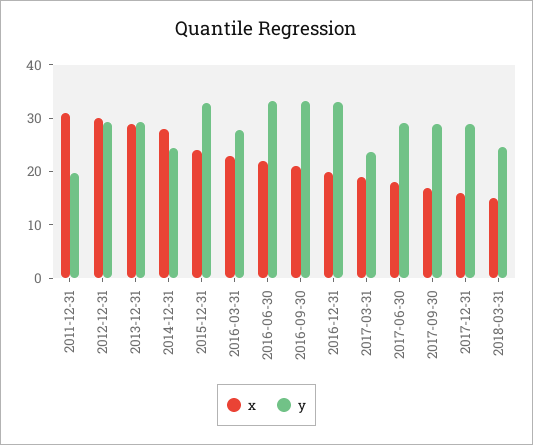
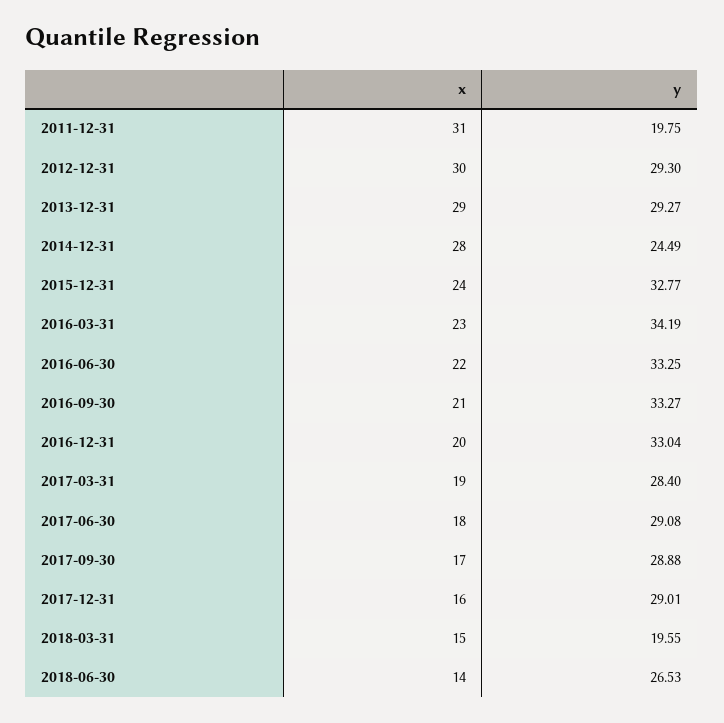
y, 2016-03-31: 28 -> 34.19
y, 2017-03-31: 24 -> 28.4
y, 2018-03-31: 24 -> 19.55
x, 2018-06-30: none -> 14
y, 2018-06-30: none -> 26.53

